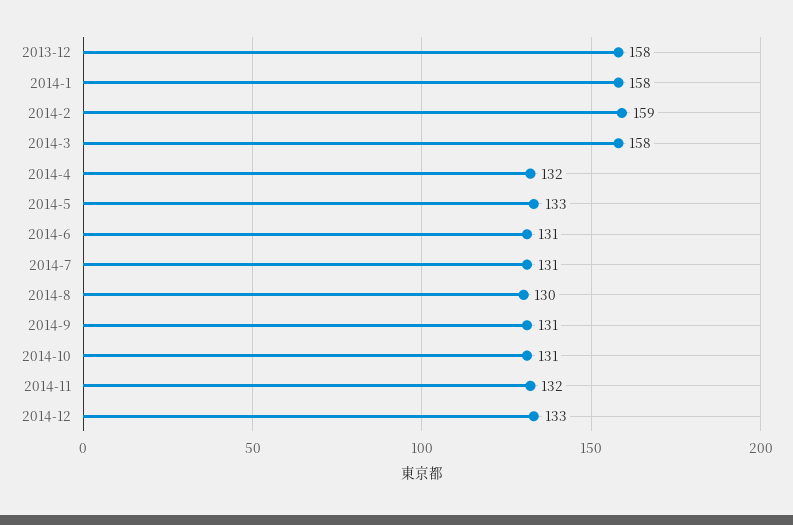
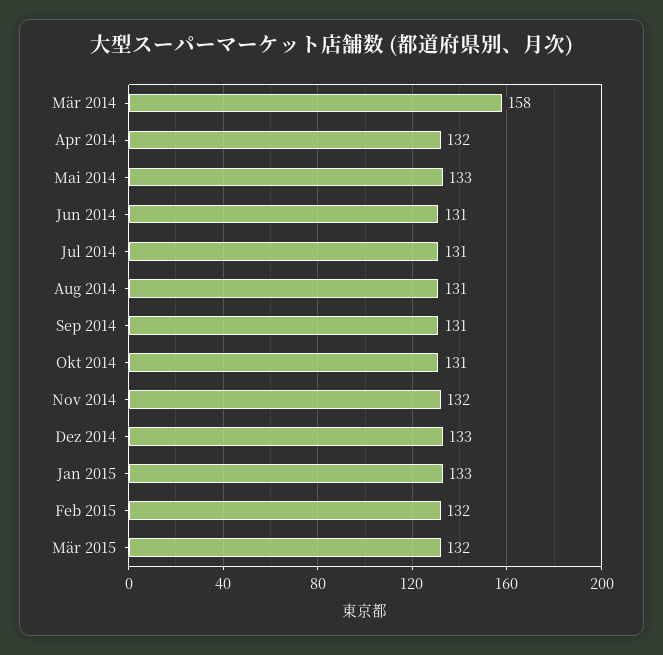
2013-12: 158 -> none
2014-1: 158 -> none
2014-2: 159 -> none
2014-8: 130 -> 131
Jan 2015: none -> 133
Feb 2015: none -> 132
Mär 2015: none -> 132

